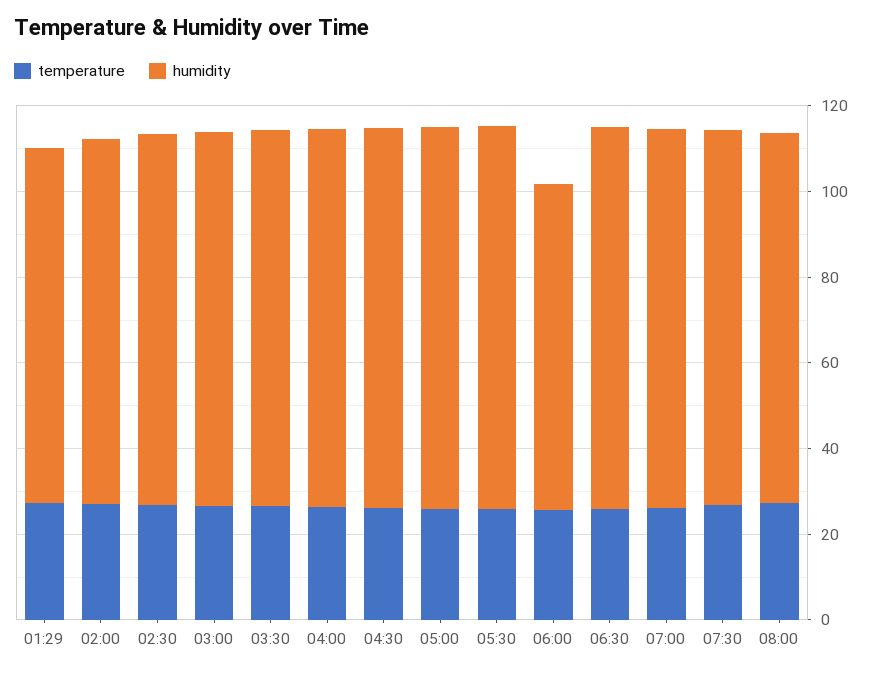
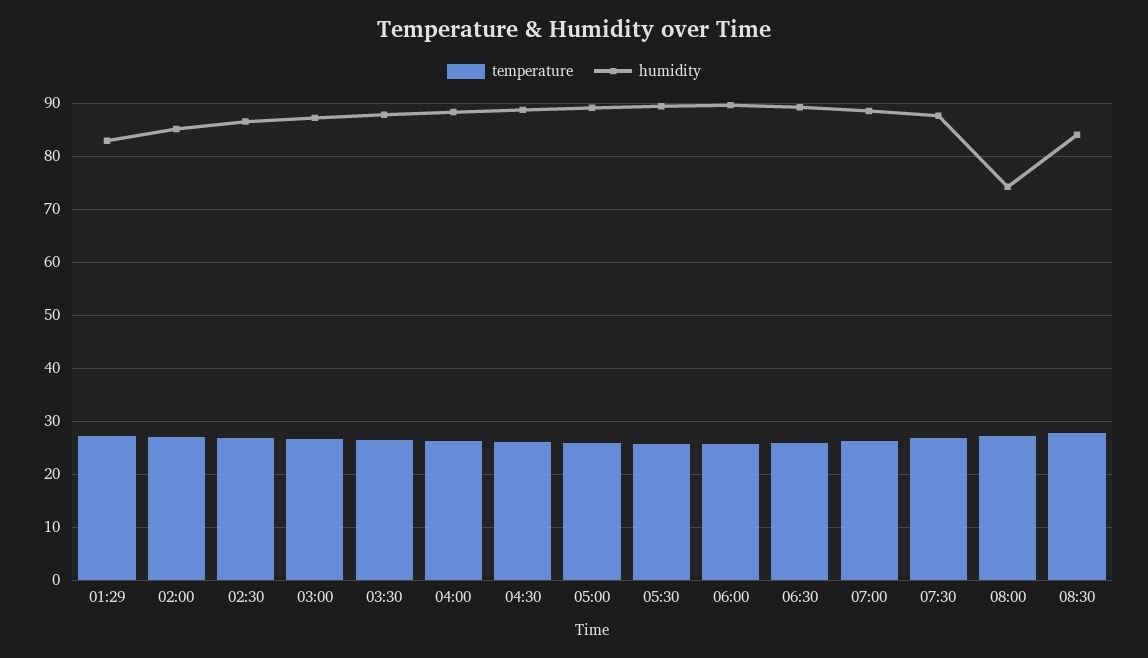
humidity, 06:00: 75 -> 90
humidity, 08:00: 85 -> 74
temperature, 08:30: none -> 28
humidity, 08:30: none -> 84

